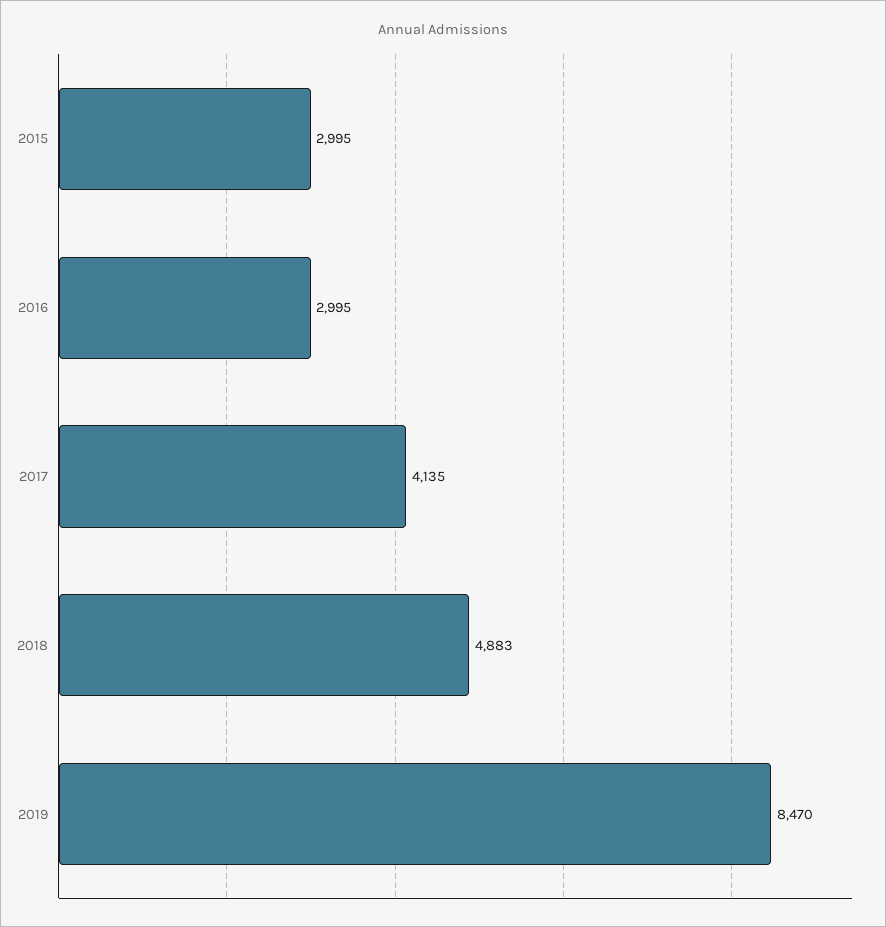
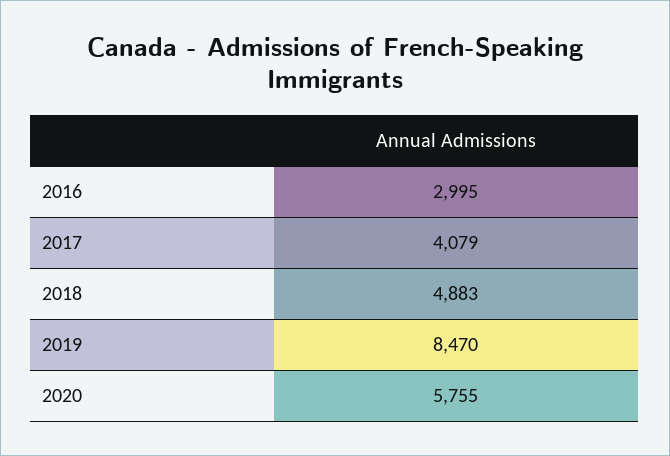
2015: 2995 -> none
2017: 4135 -> 4079
2020: none -> 5755

